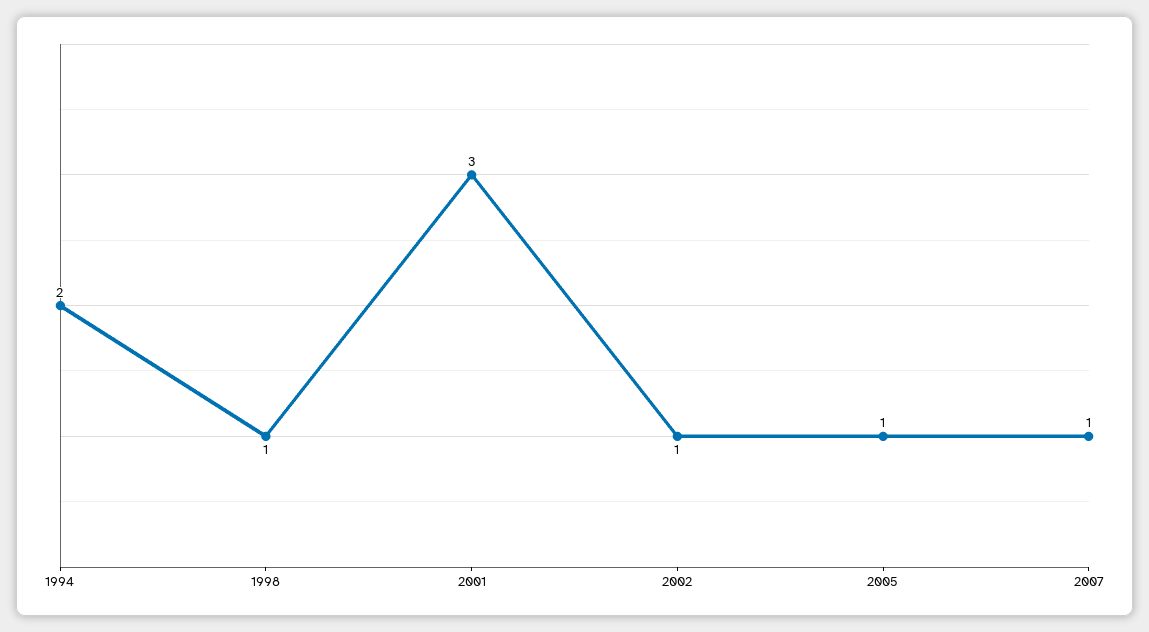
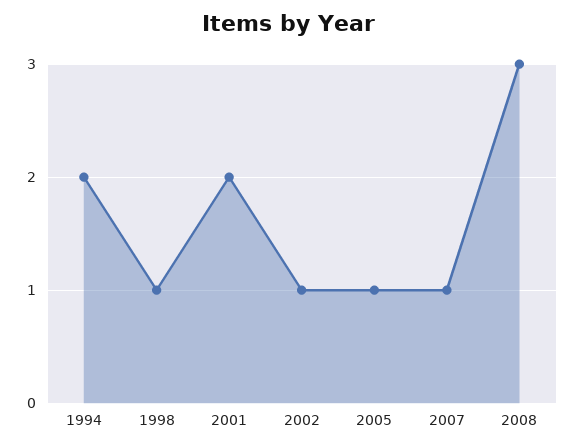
2001: 3 -> 2
2008: none -> 3

